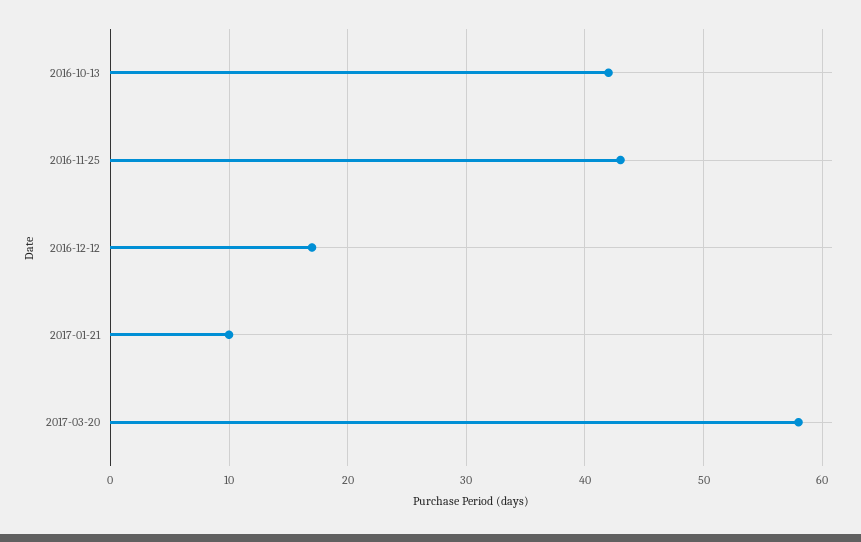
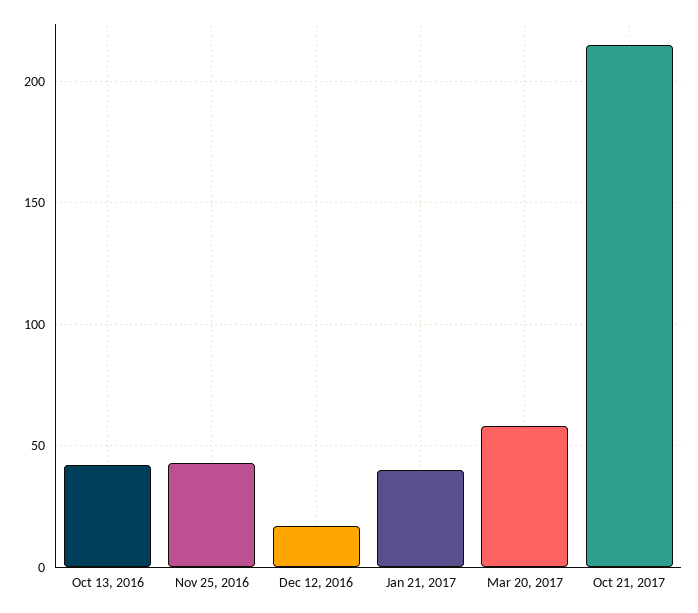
2017-01-21: 10 -> 40
Oct 21, 2017: none -> 215

